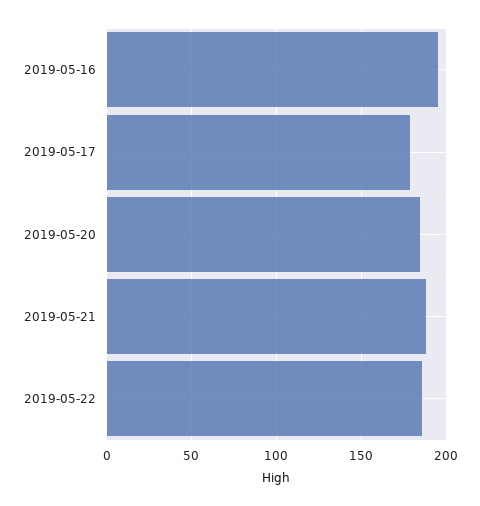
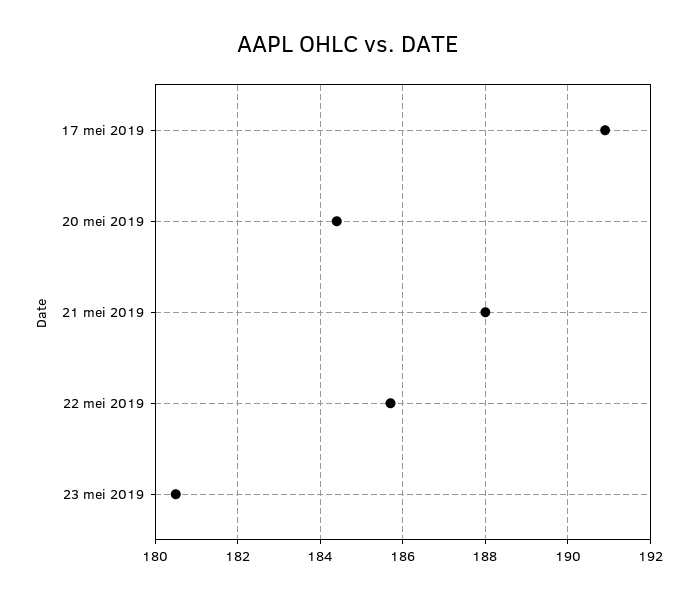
2019-05-16: 195 -> none
2019-05-17: 180 -> 191
23 mei 2019: none -> 180.5

